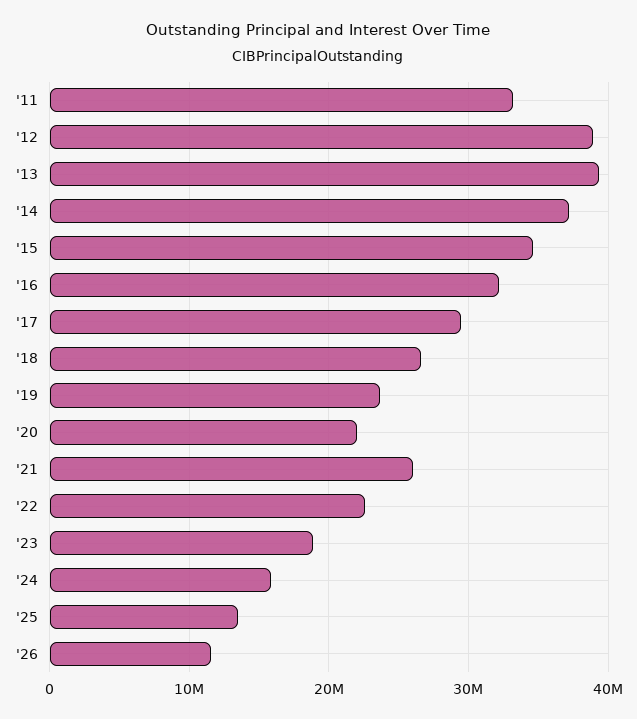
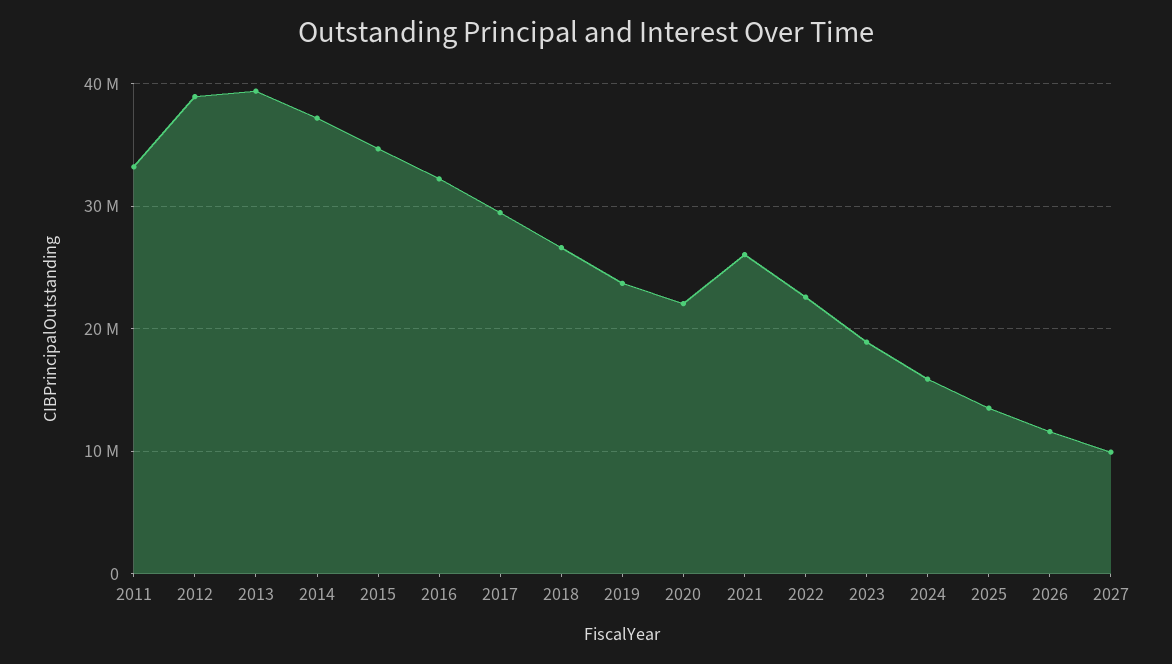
2027: none -> 10000000

